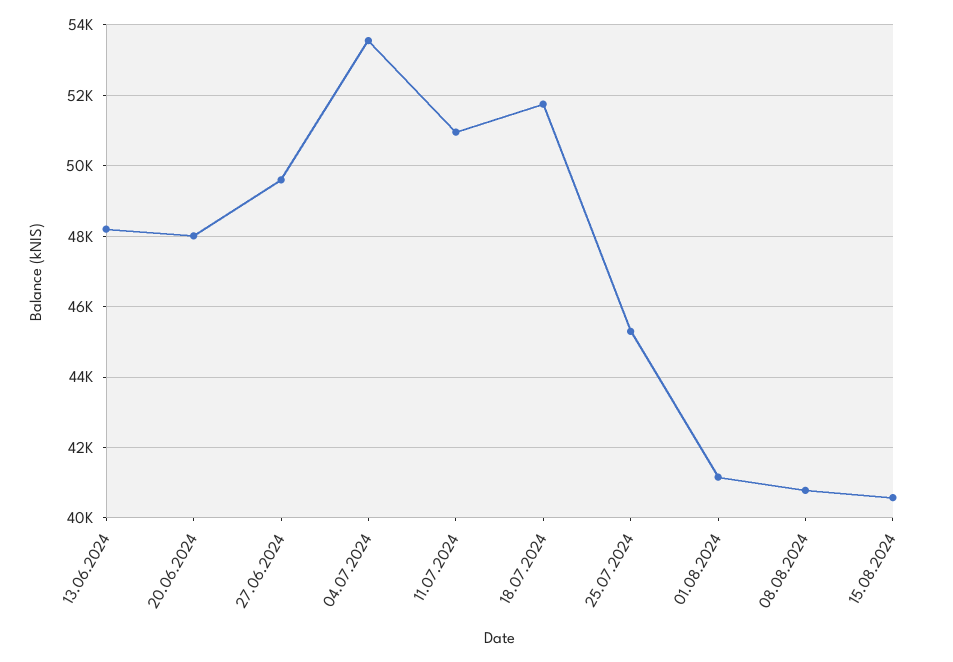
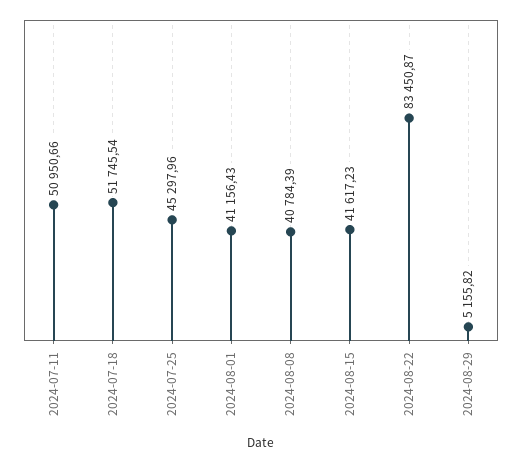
13.06.2024: 48200 -> none
20.06.2024: 48000 -> none
27.06.2024: 49600 -> none
04.07.2024: 53600 -> none
15.08.2024: 40600 -> 41617.23
2024-08-22: none -> 83450.87
2024-08-29: none -> 5155.82

